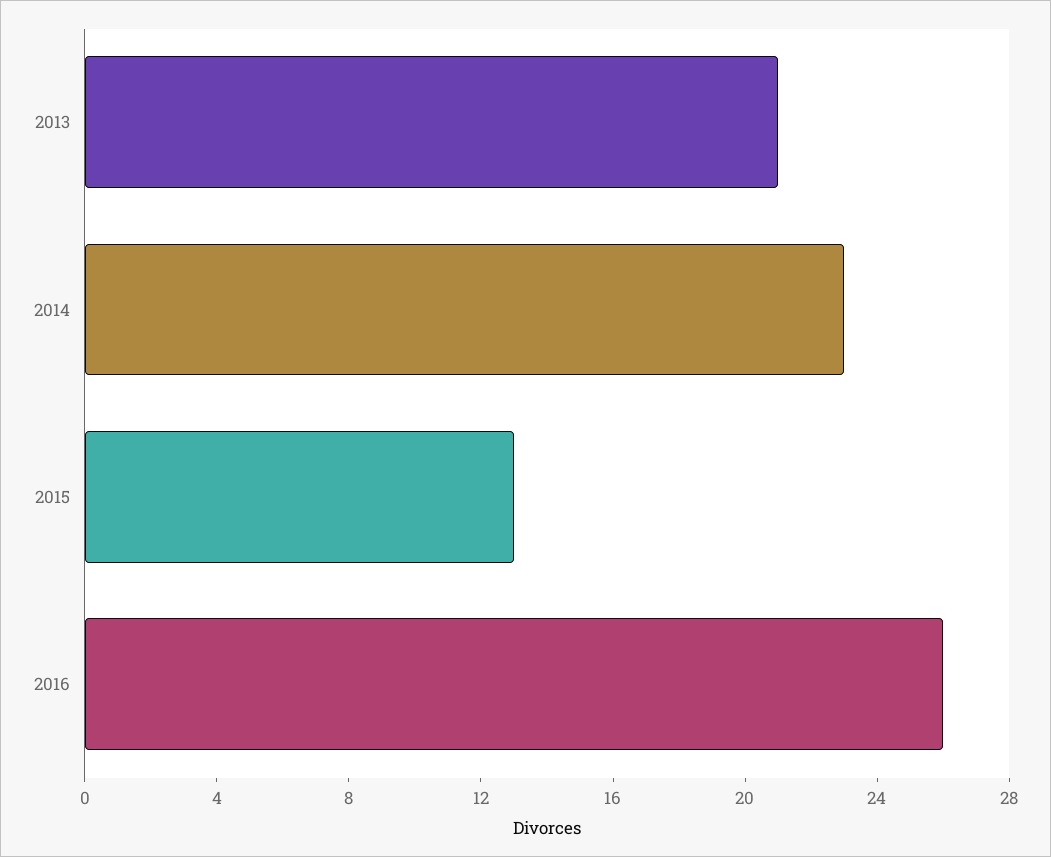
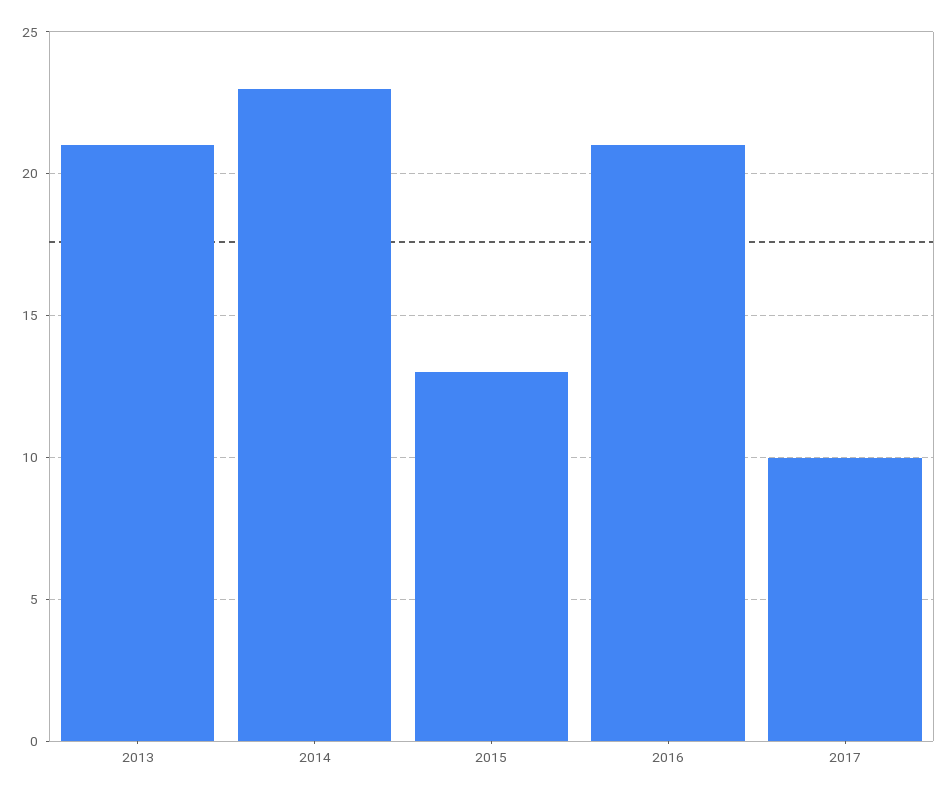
2016: 26 -> 21
2017: none -> 10

